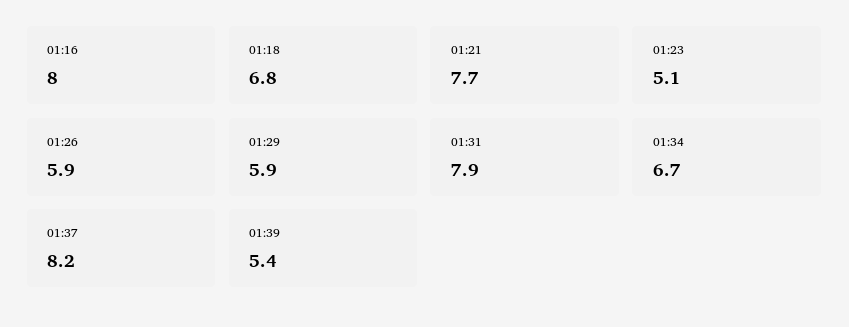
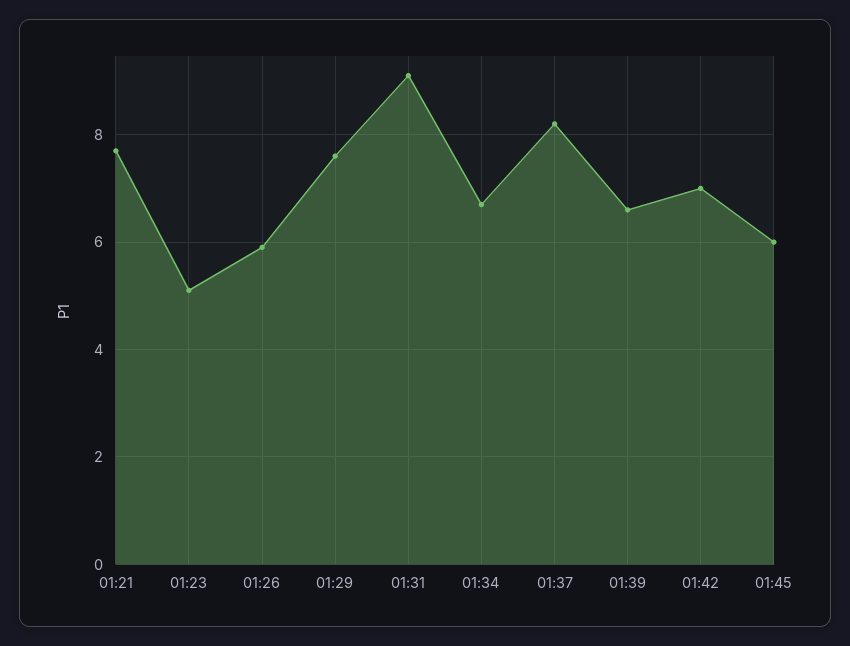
01:16: 8 -> none
01:18: 6.8 -> none
01:29: 5.9 -> 7.5
01:31: 7.9 -> 9
01:39: 5.4 -> 6.5
01:42: none -> 7
01:45: none -> 6

